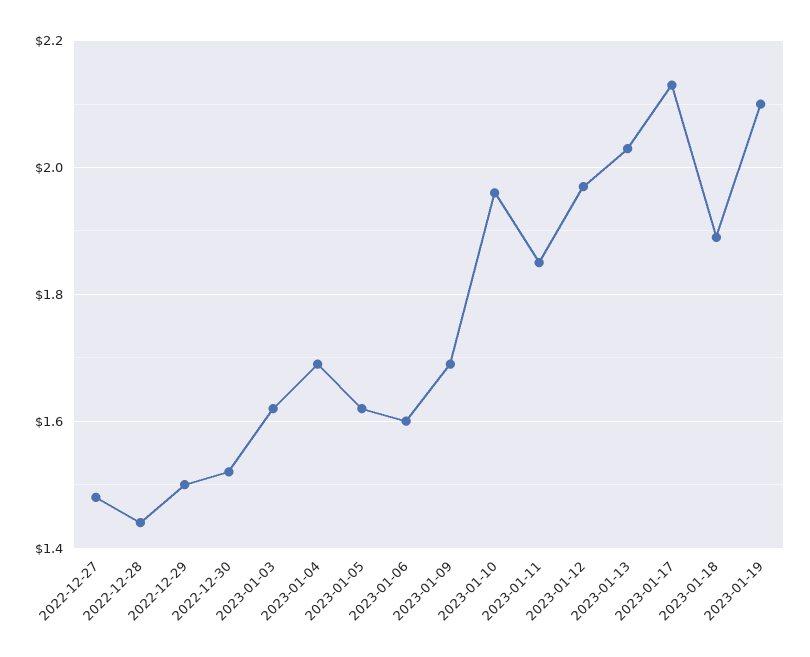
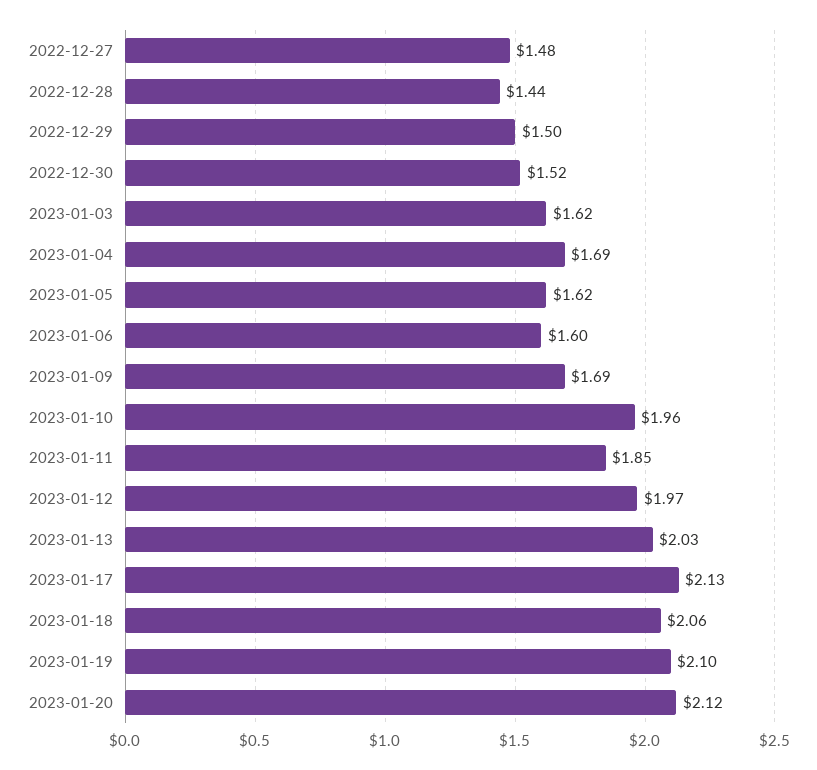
2023-01-18: 1.9 -> 2.06
2023-01-20: none -> 2.12

